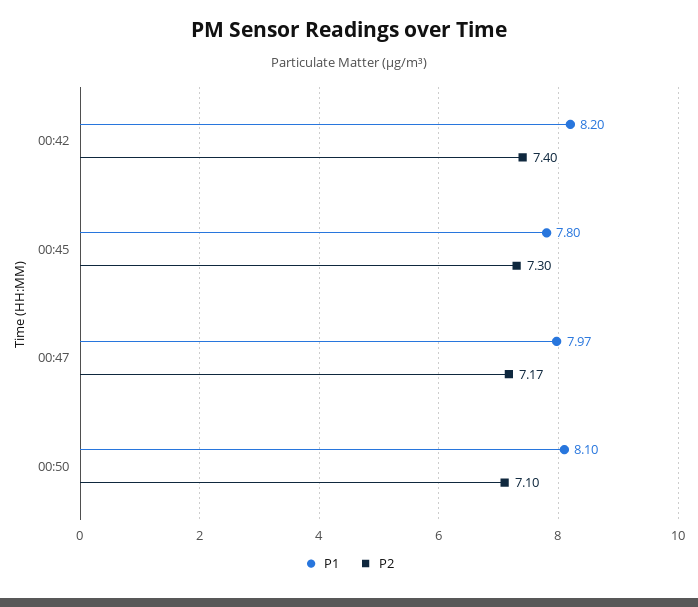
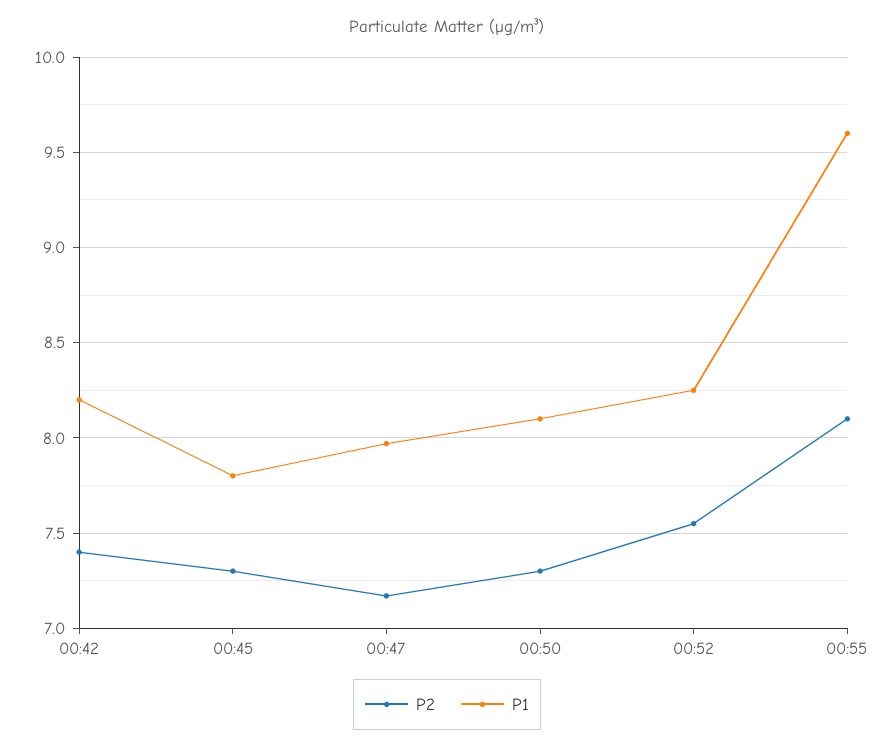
P2, 00:50: 7.1 -> 7.3
P2, 00:52: none -> 7.55
P1, 00:52: none -> 8.25
P2, 00:55: none -> 8.1
P1, 00:55: none -> 9.6

